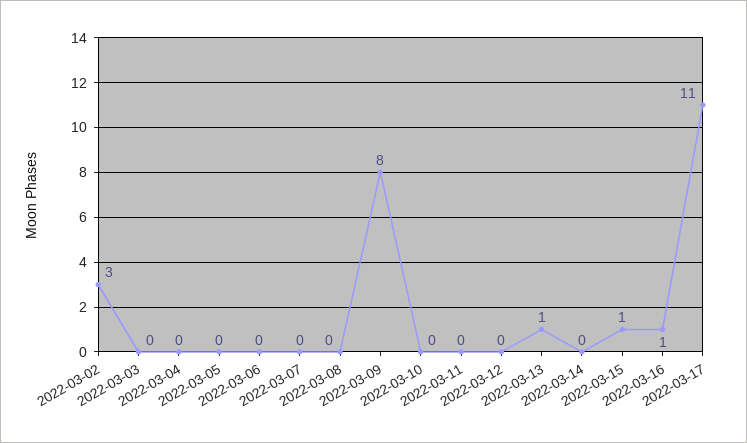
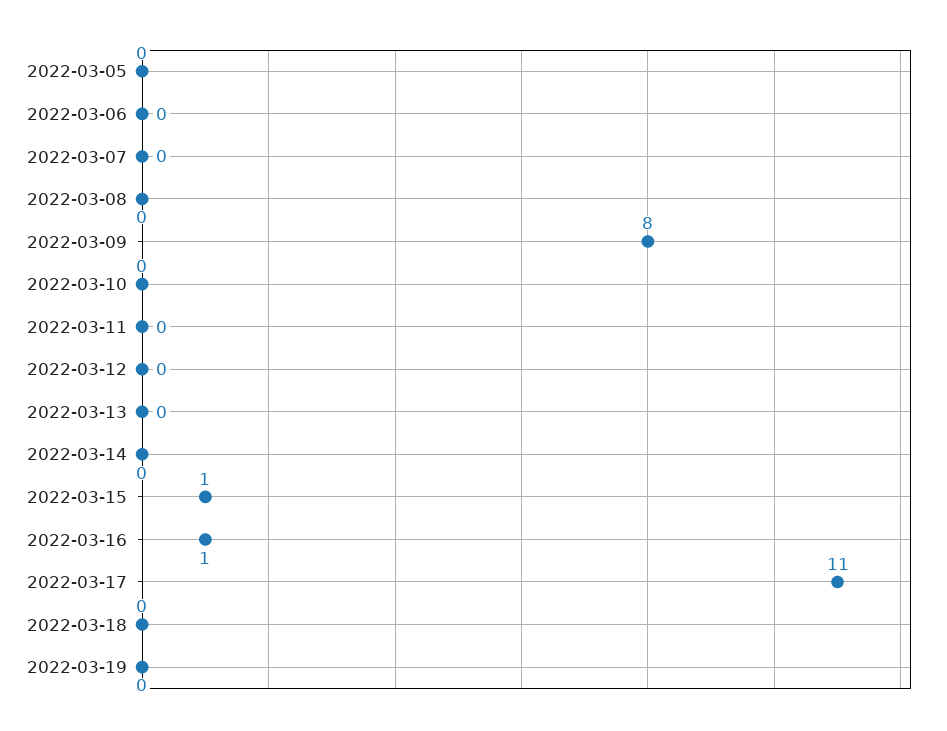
2022-03-02: 3 -> none
2022-03-03: 0 -> none
2022-03-04: 0 -> none
2022-03-13: 1 -> 0
2022-03-18: none -> 0
2022-03-19: none -> 0

